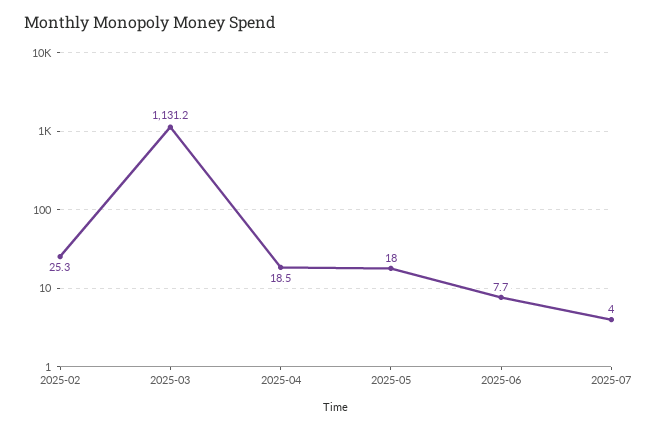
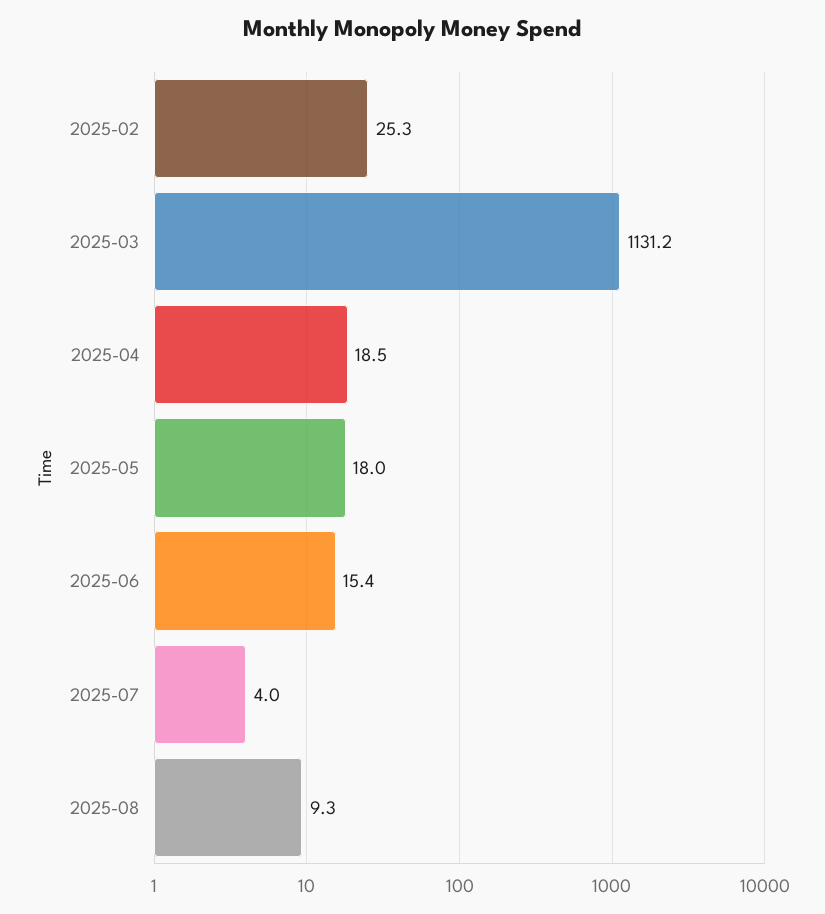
2025-06: 7.7 -> 15.4
2025-08: none -> 9.3

